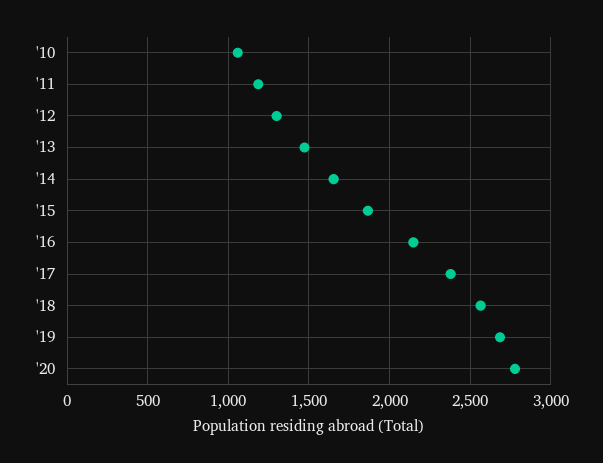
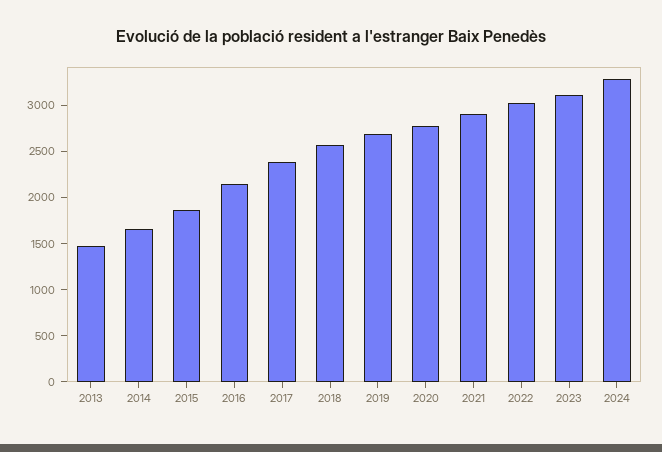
'10: 1050 -> none
'11: 1200 -> none
'12: 1300 -> none
2021: none -> 2900
2022: none -> 3000
2023: none -> 3100
2024: none -> 3300

